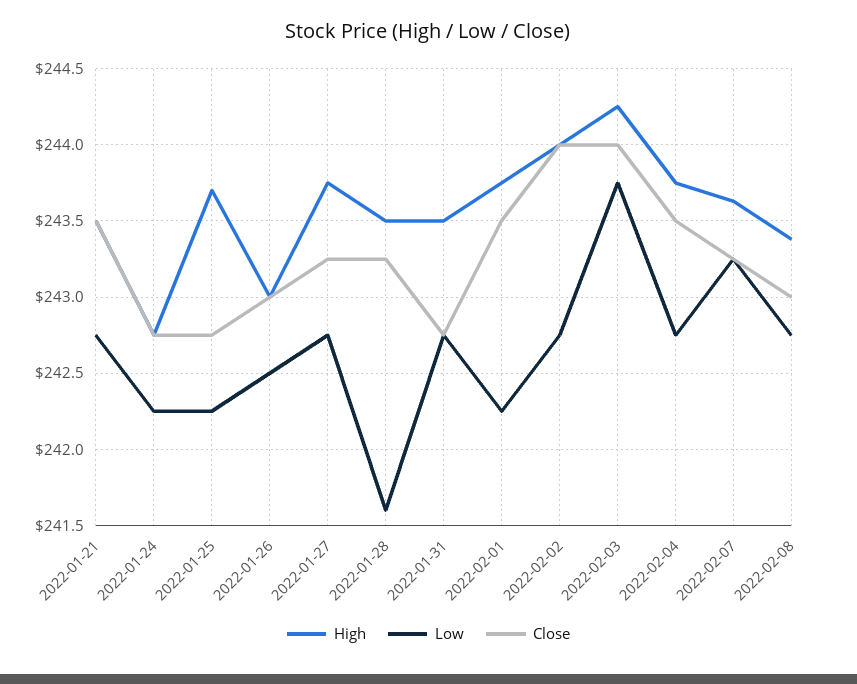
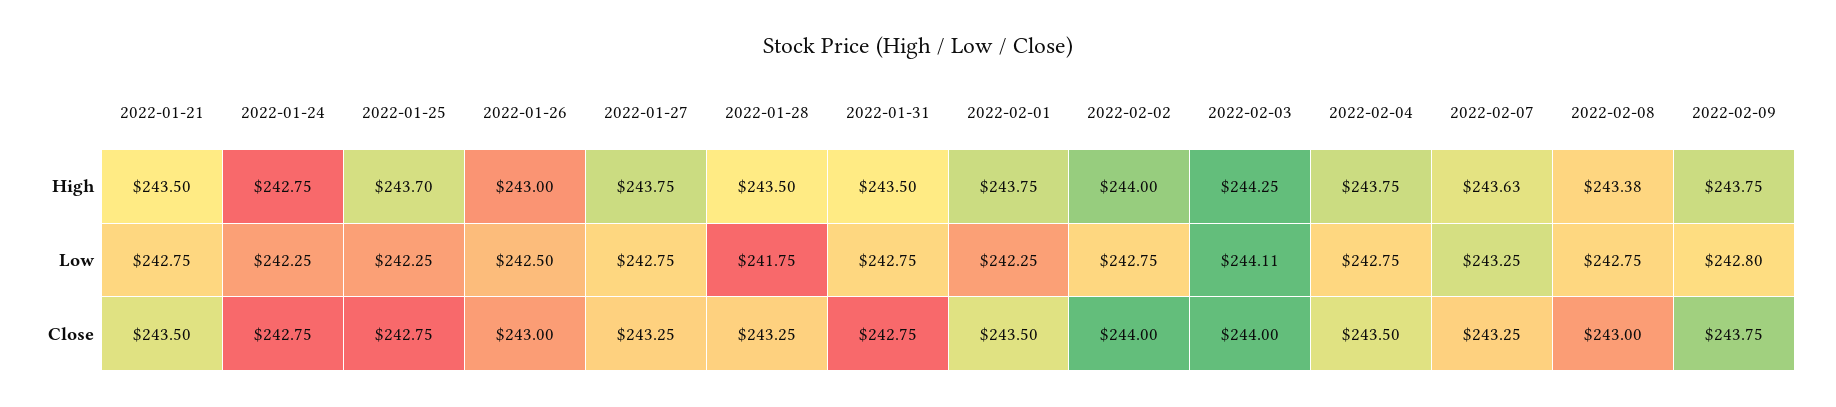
Low, 2022-01-28: 241.6 -> 241.75
Low, 2022-02-03: 243.75 -> 244.11
High, 2022-02-09: none -> 243.75
Low, 2022-02-09: none -> 242.8
Close, 2022-02-09: none -> 243.75

